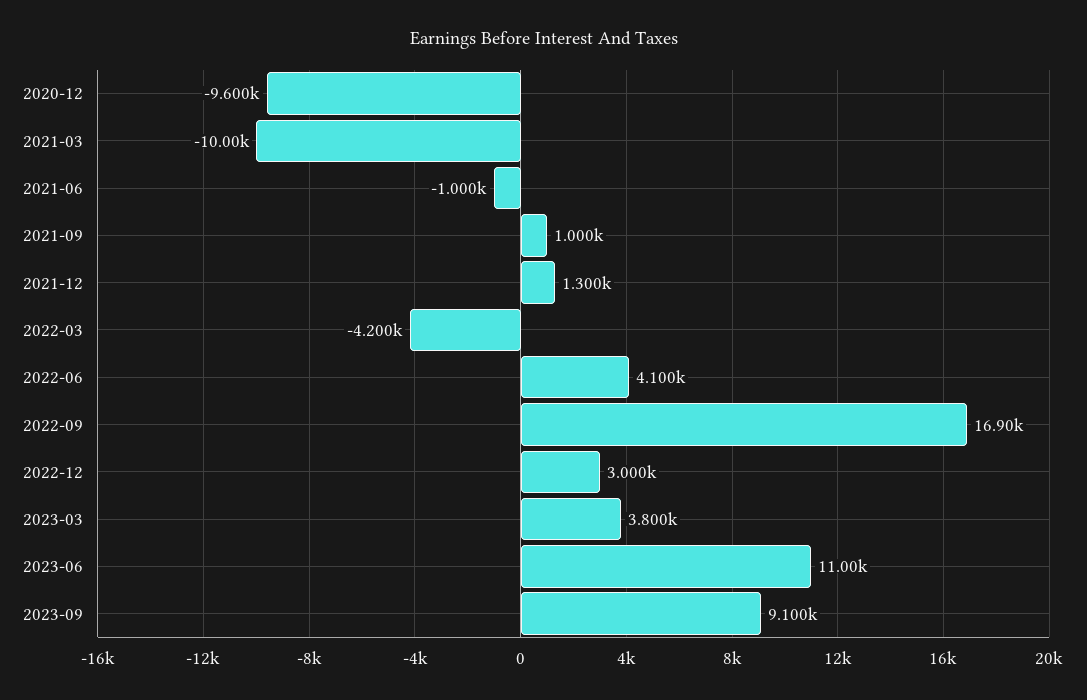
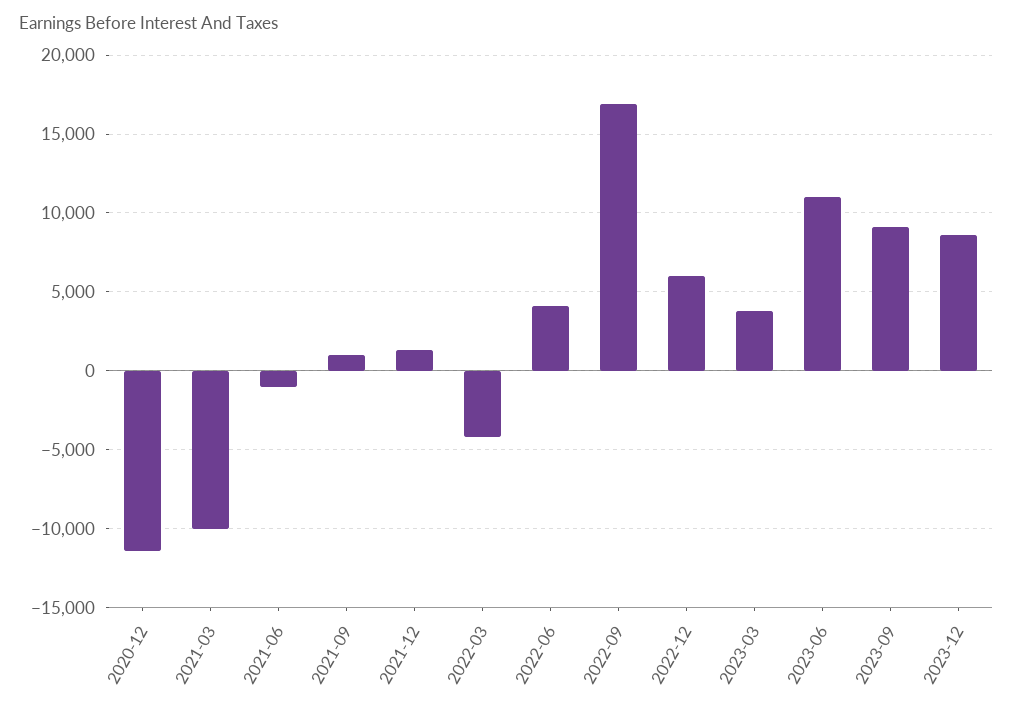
2020-12: -9600 -> -11500
2022-12: 3000 -> 6000
2023-12: none -> 8500

